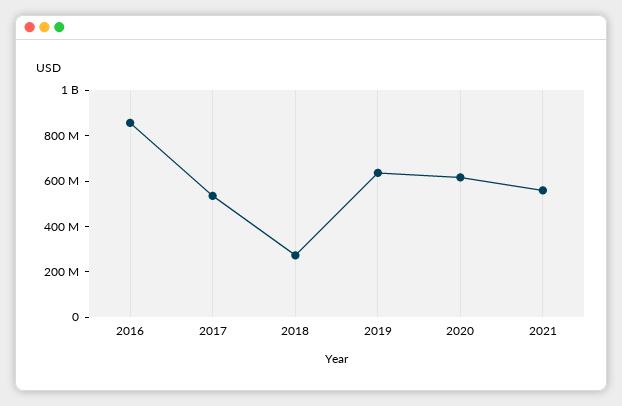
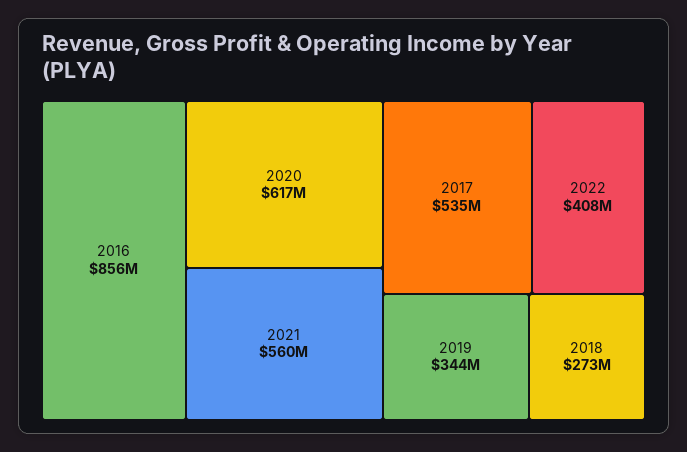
2019: 650000000 -> 344000000
2022: none -> 408000000

